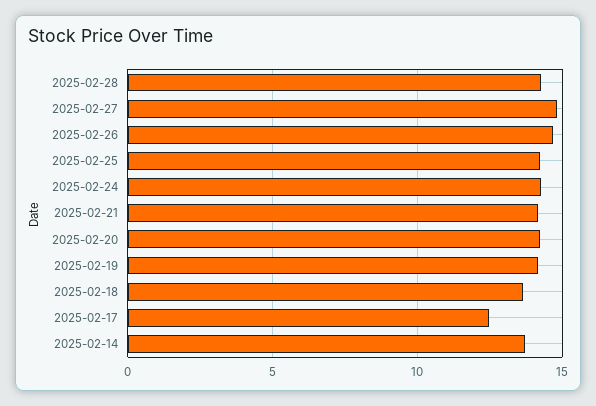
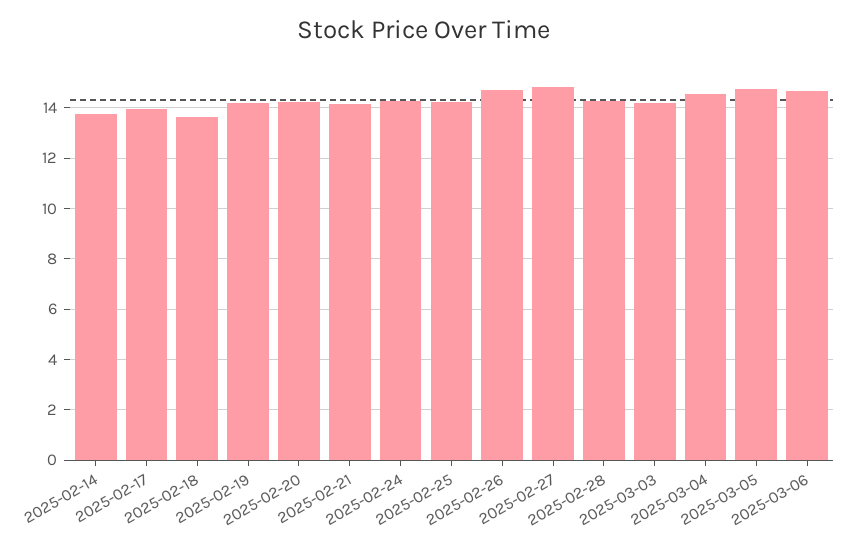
2025-02-17: 12.5 -> 14
2025-03-03: none -> 14.25
2025-03-04: none -> 14.5
2025-03-05: none -> 14.75
2025-03-06: none -> 14.75

